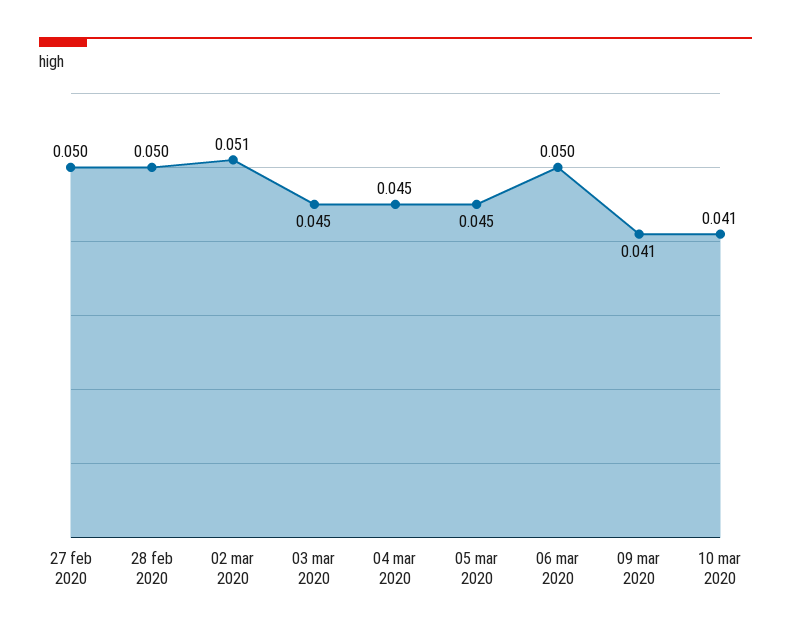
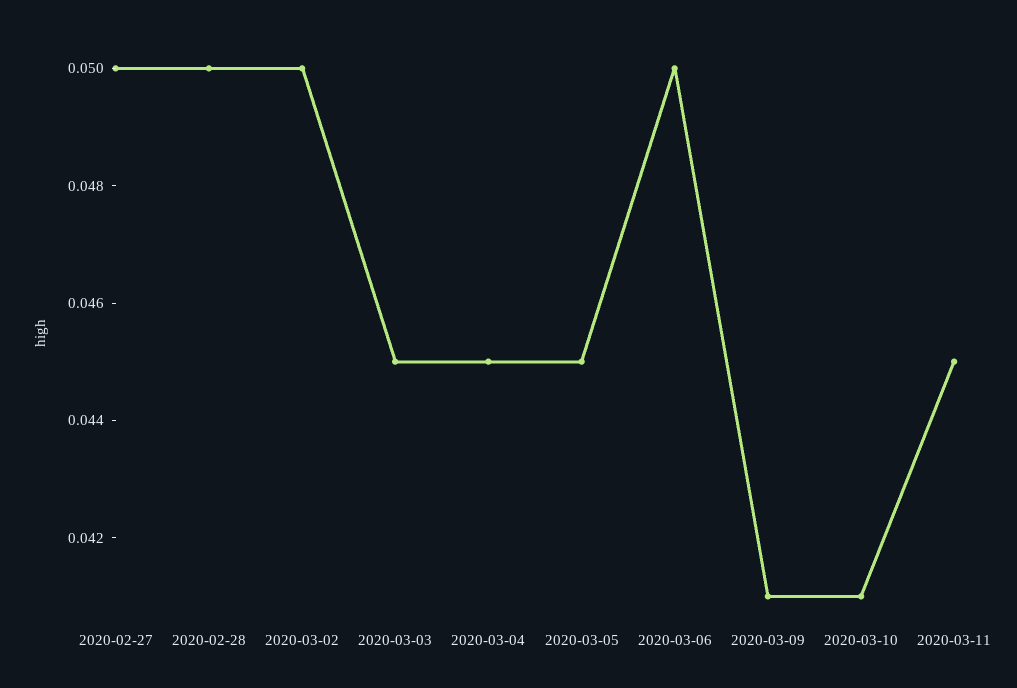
02 mar 2020: 0.051 -> 0.05
2020-03-11: none -> 0.045

